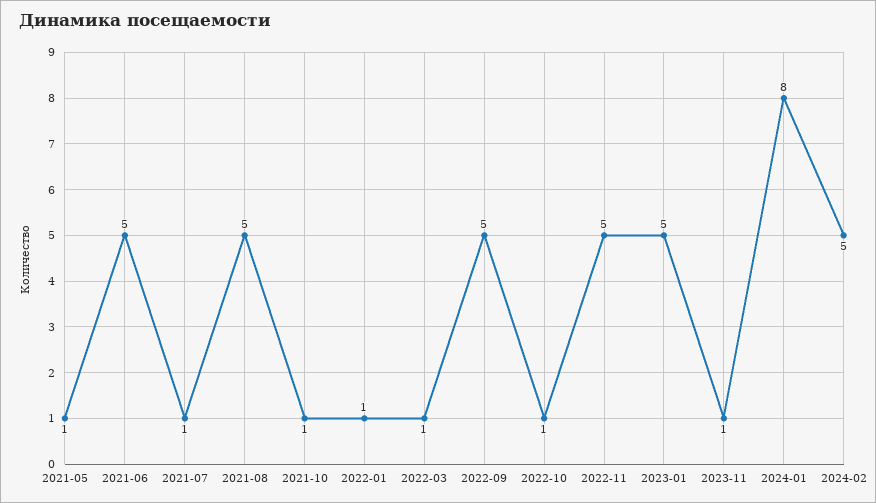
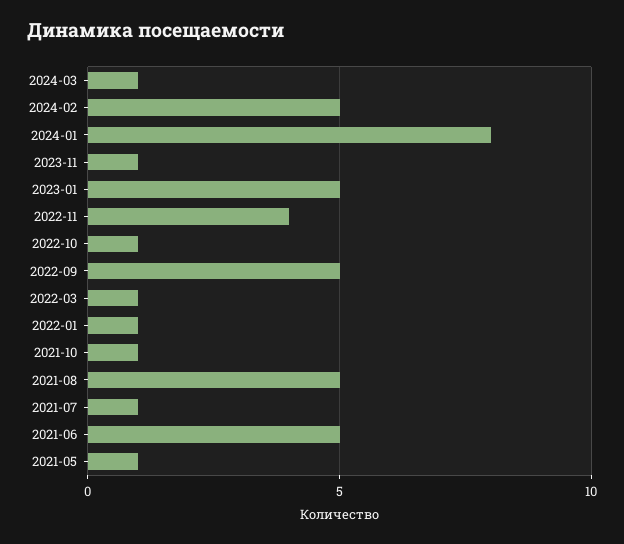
2022-11: 5 -> 4
2024-03: none -> 1

